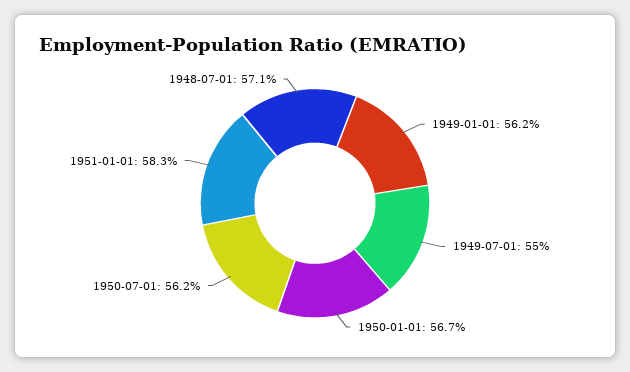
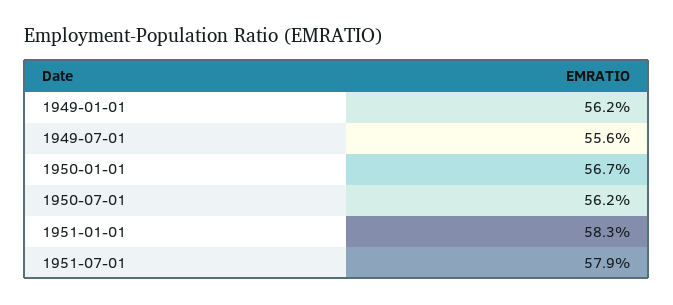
1949-07-01: 55 -> 55.6
1948-07-01: 57.1 -> none
1951-07-01: none -> 57.9

